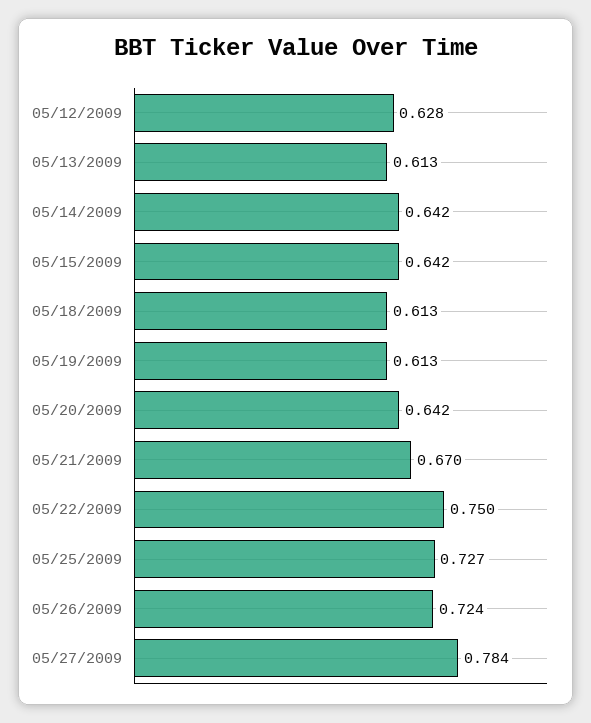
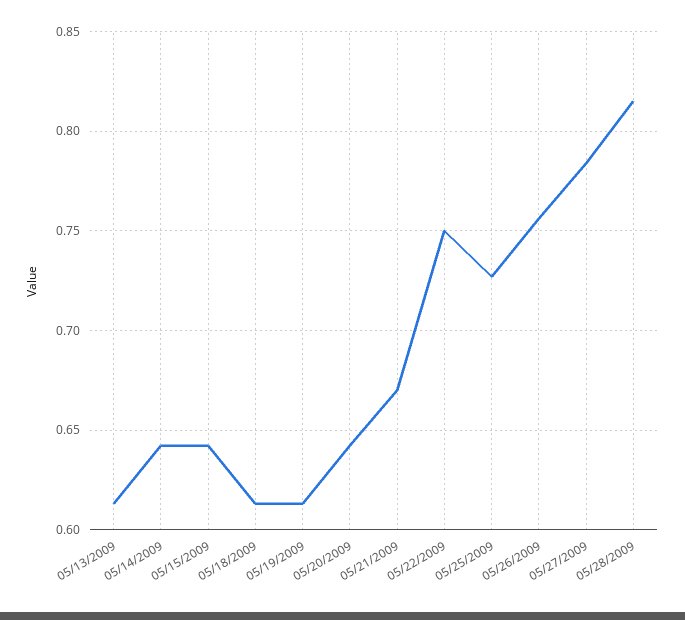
05/12/2009: 0.628 -> none
05/26/2009: 0.724 -> 0.755
05/28/2009: none -> 0.815

